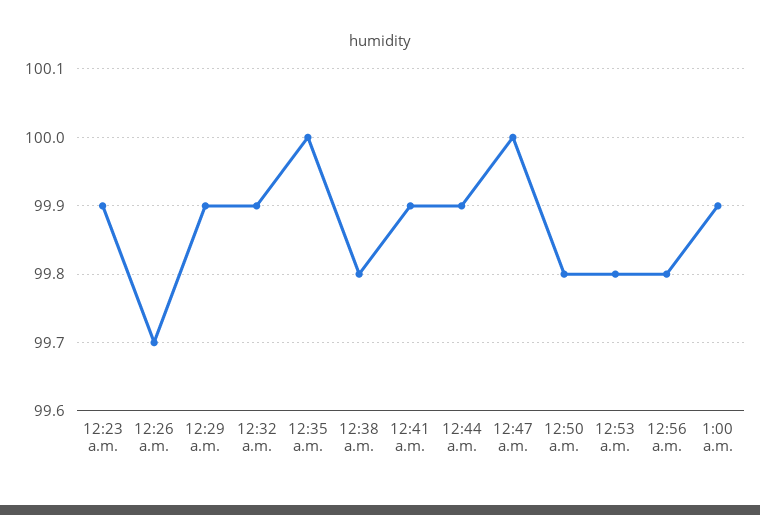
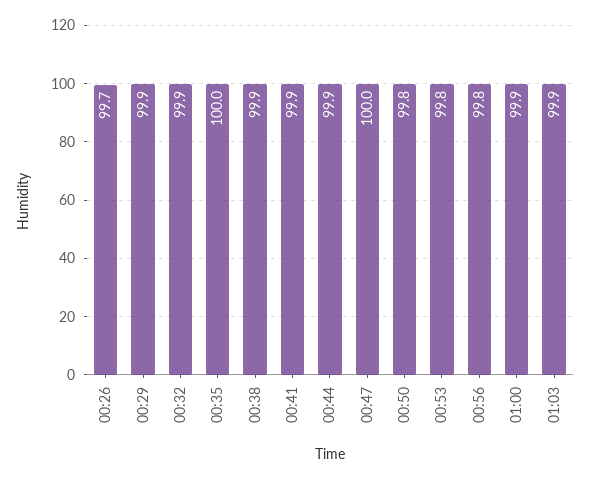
12:23 a.m.: 99.9 -> none
12:38 a.m.: 99.8 -> 99.9
01:03: none -> 99.9

